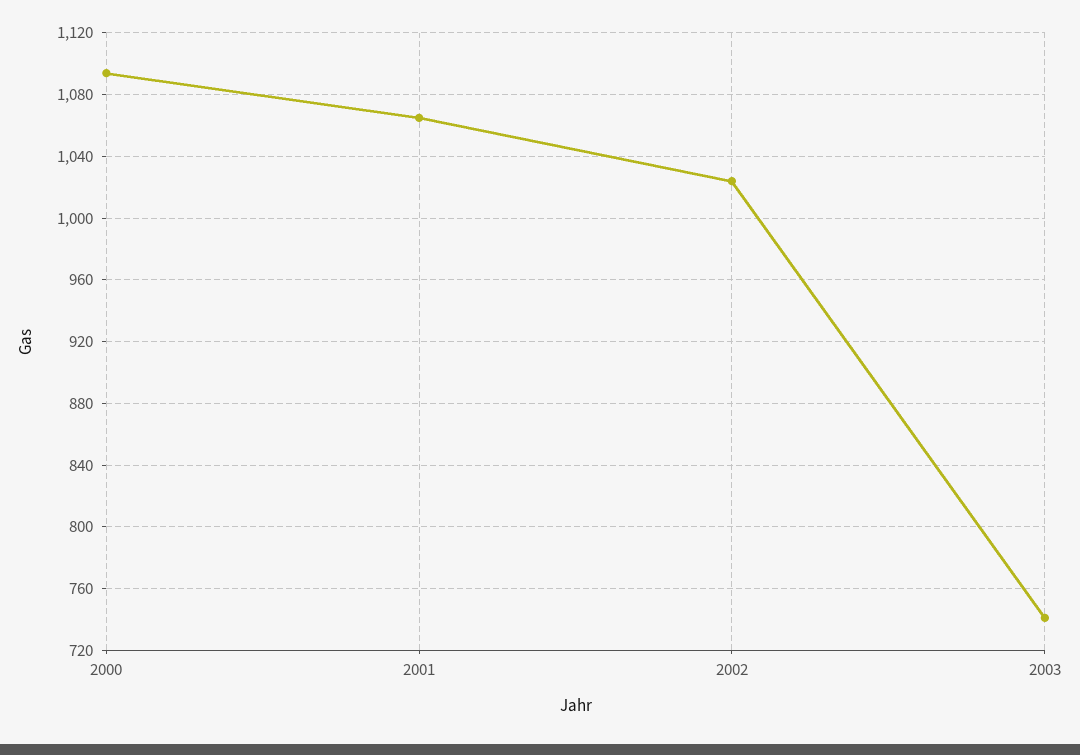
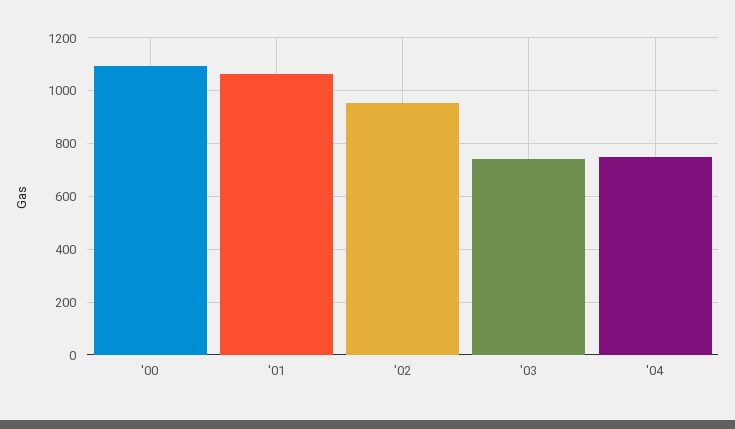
2002: 1025 -> 950
'04: none -> 750

